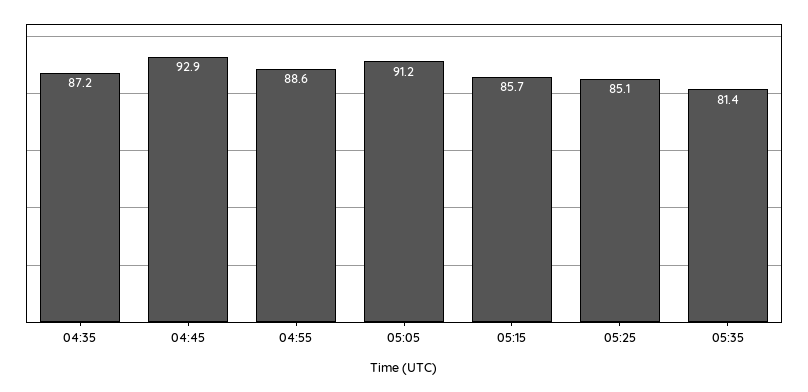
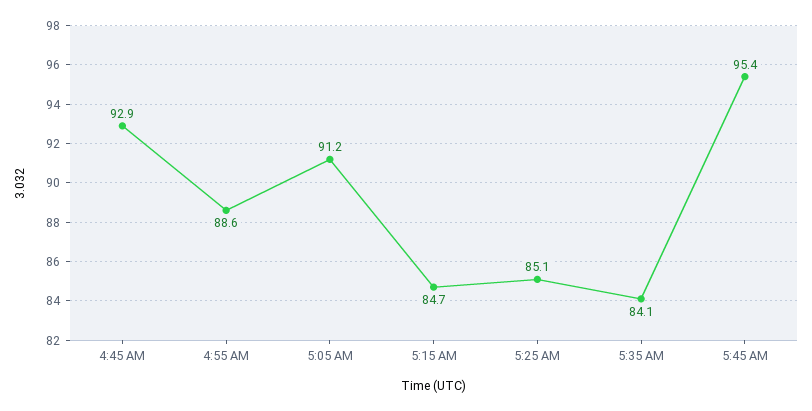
04:35: 87.2 -> none
05:15: 85.7 -> 84.7
05:35: 81.4 -> 84.1
5:45 AM: none -> 95.4

